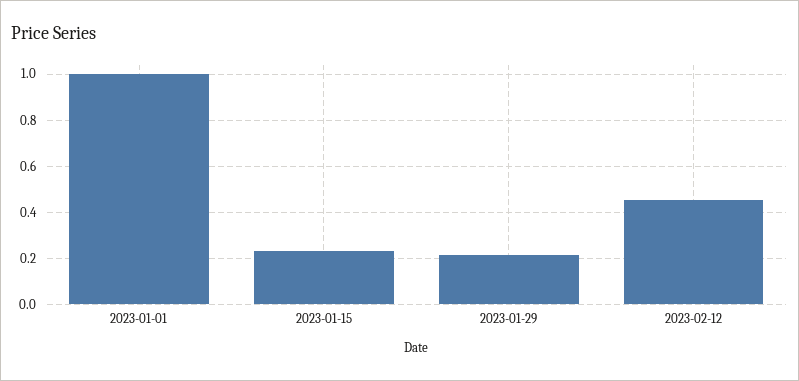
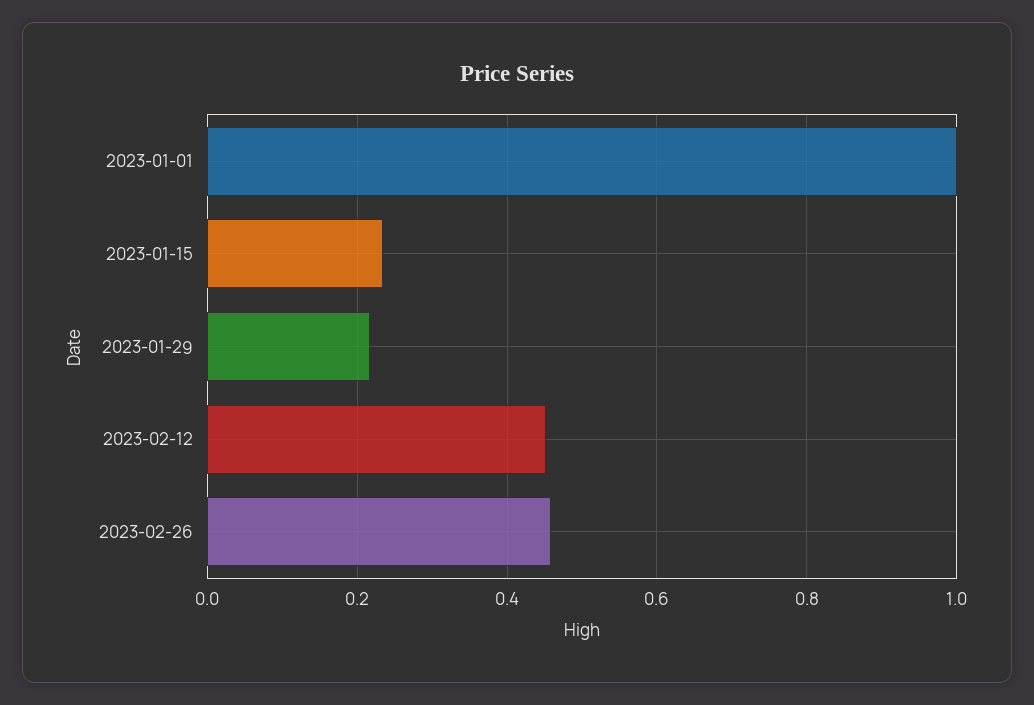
2023-02-26: none -> 0.46

